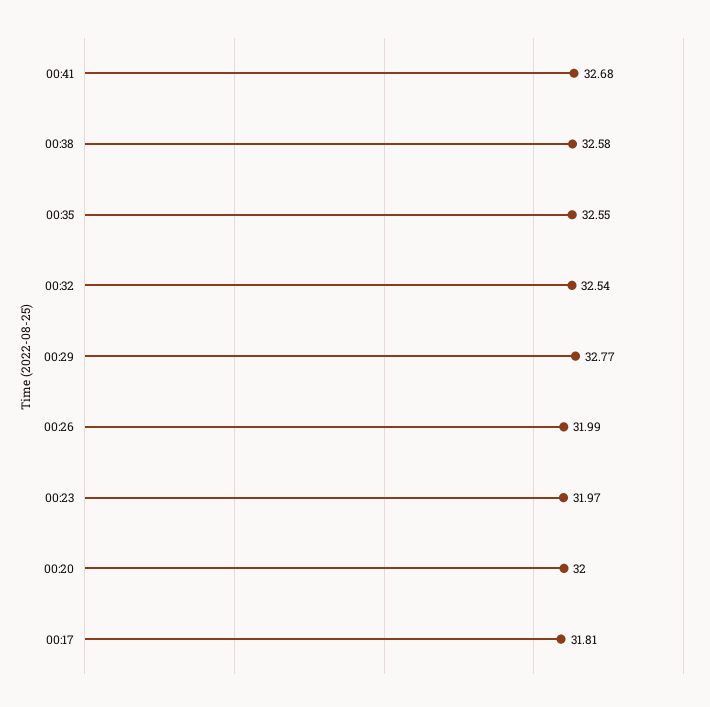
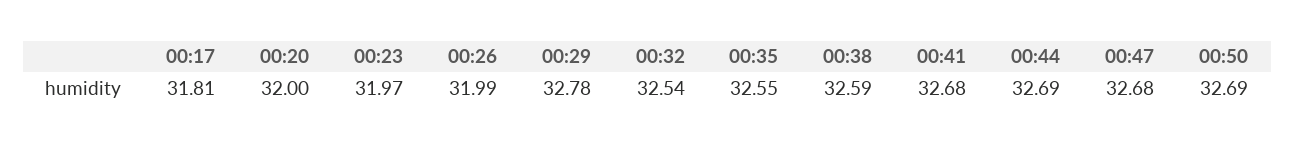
00:38: 32.58 -> 32.59
00:29: 32.77 -> 32.78
00:44: none -> 32.69
00:47: none -> 32.68
00:50: none -> 32.69

